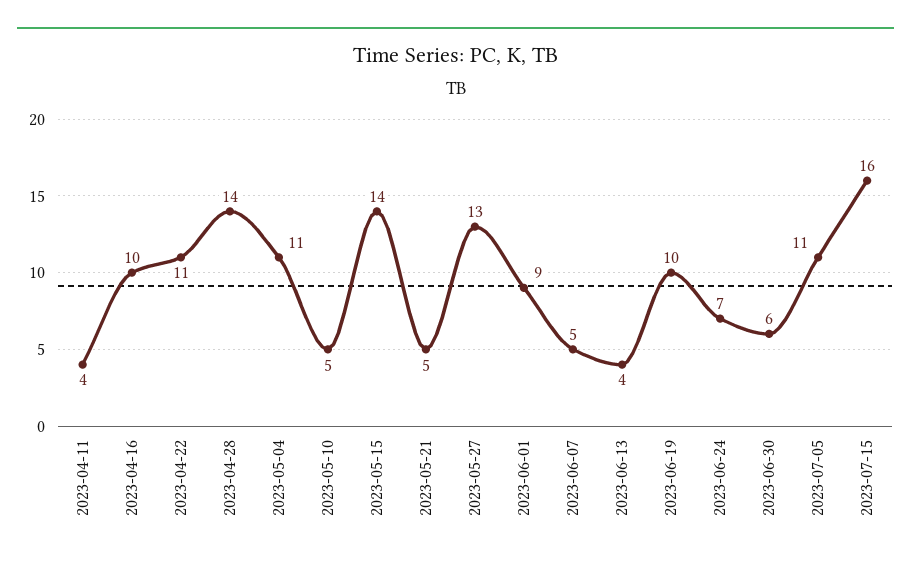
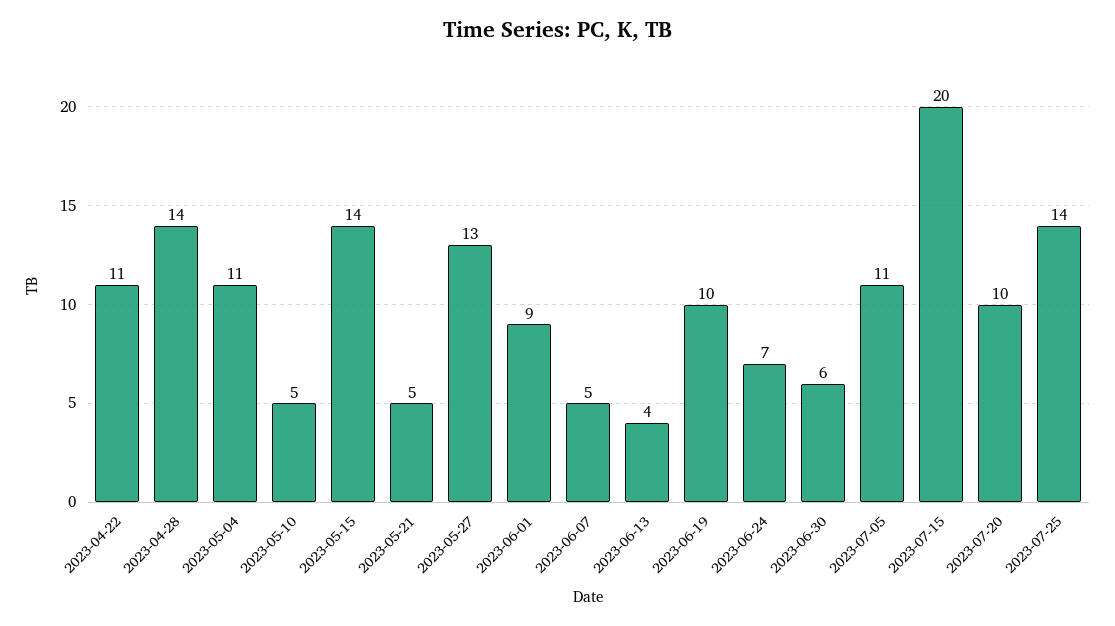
2023-04-11: 4 -> none
2023-04-16: 10 -> none
2023-07-15: 16 -> 20
2023-07-20: none -> 10
2023-07-25: none -> 14

